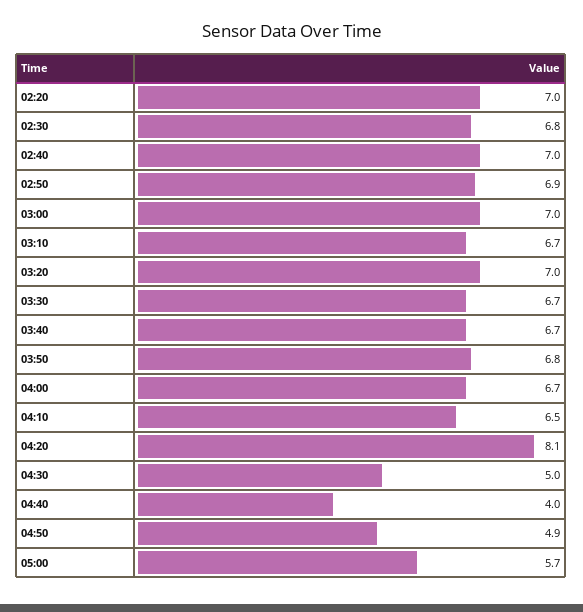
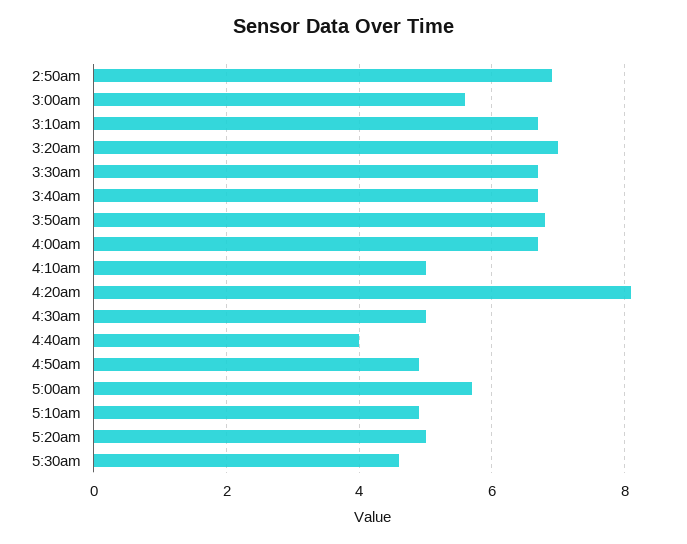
02:20: 7 -> none
02:30: 6.8 -> none
02:40: 7 -> none
03:00: 7 -> 5.5
04:10: 6.5 -> 5
5:10am: none -> 5
5:20am: none -> 5
5:30am: none -> 4.5

